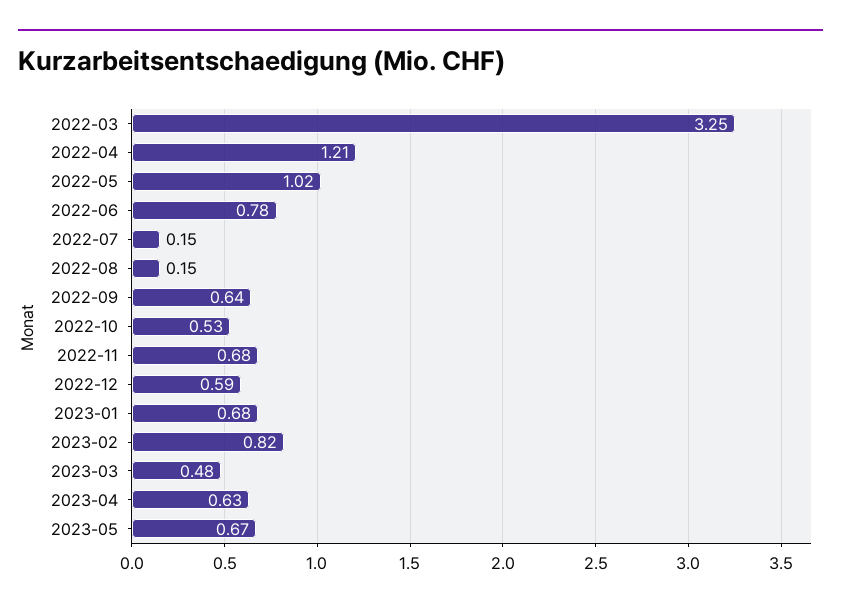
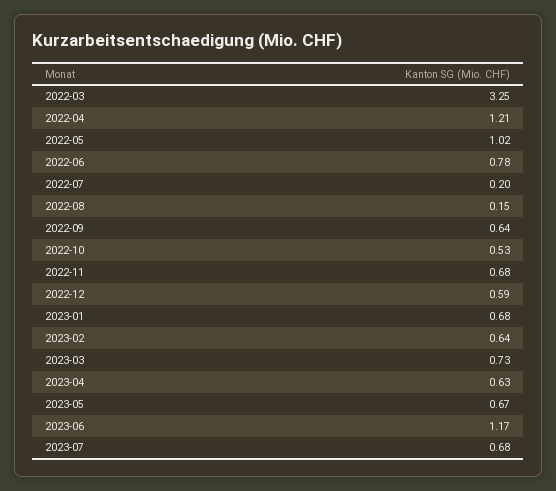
2022-07: 0.15 -> 0.2
2023-02: 0.82 -> 0.64
2023-03: 0.48 -> 0.73
2023-06: none -> 1.17
2023-07: none -> 0.68

